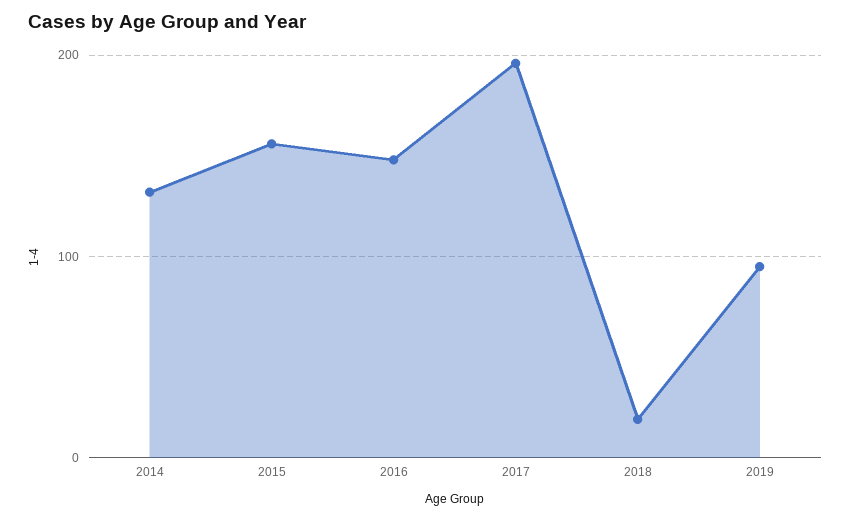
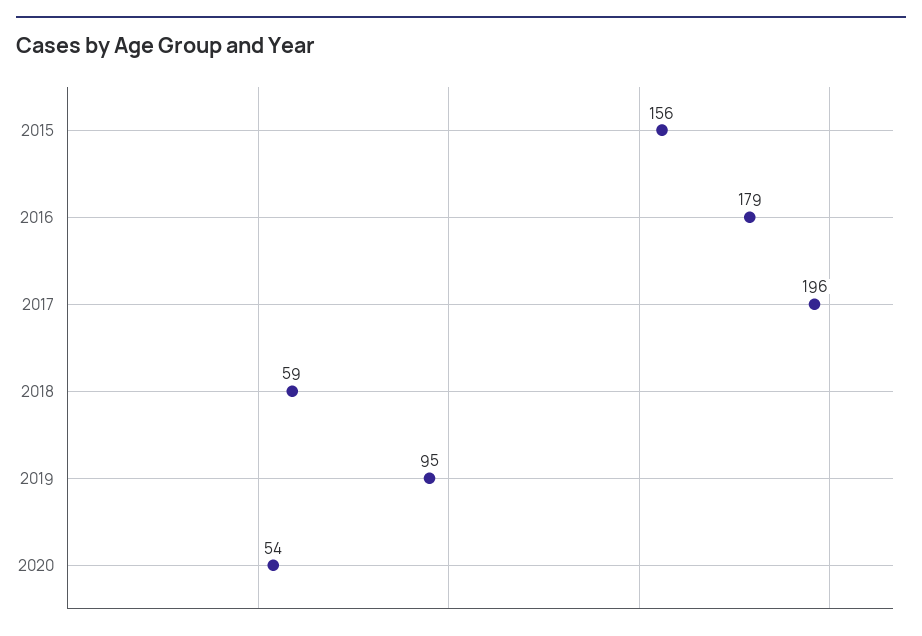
2014: 130 -> none
2016: 150 -> 179
2018: 20 -> 59
2020: none -> 54

